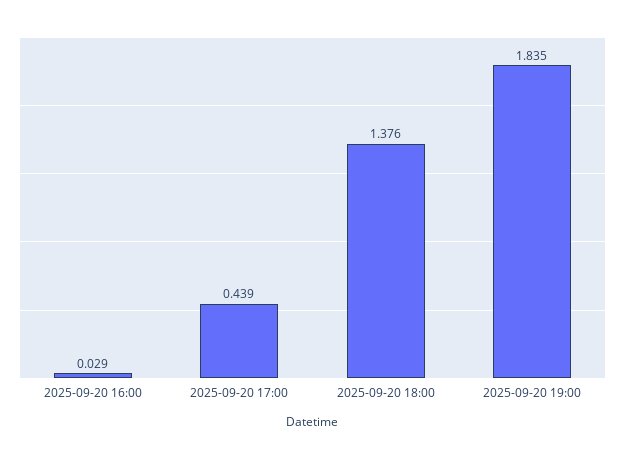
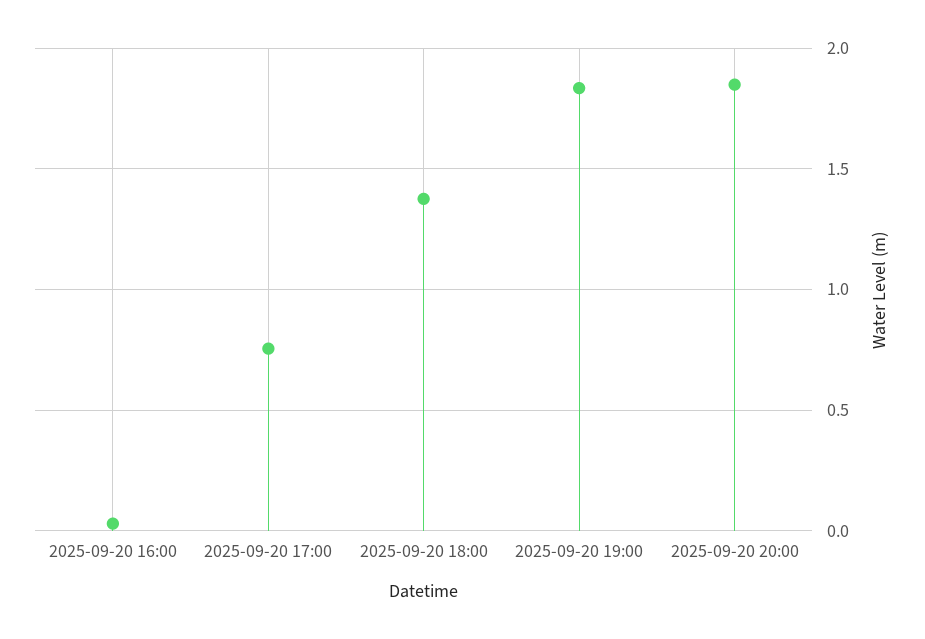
2025-09-20 17:00: 0.439 -> 0.75
2025-09-20 20:00: none -> 1.85

